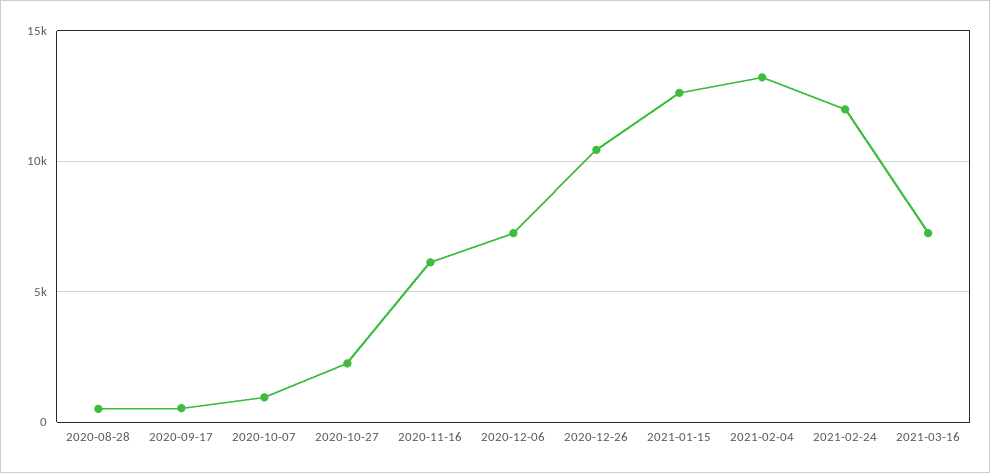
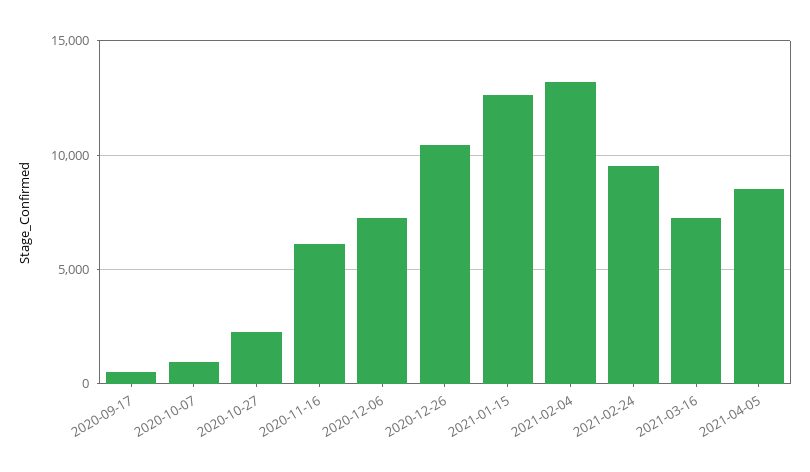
2020-08-28: 500 -> none
2021-02-24: 12000 -> 9500
2021-04-05: none -> 8500

